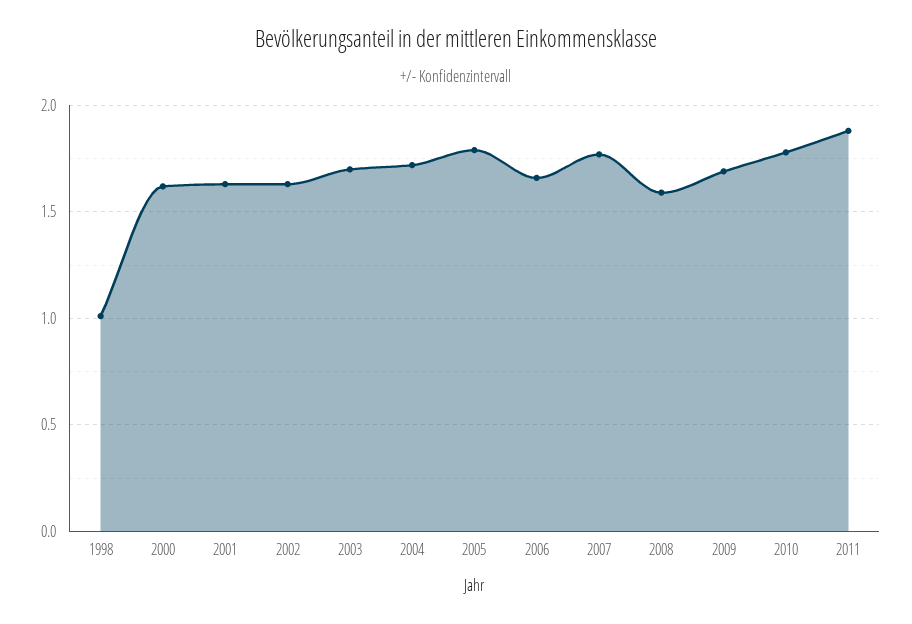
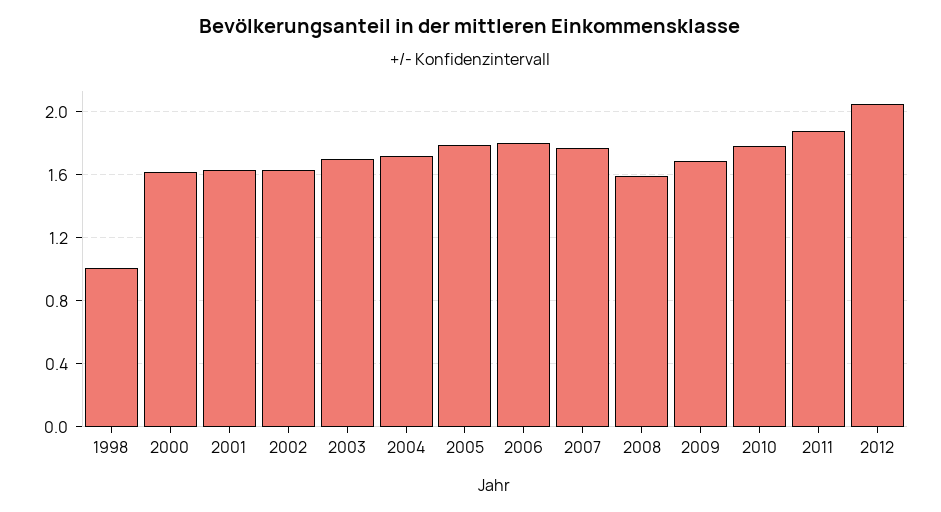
2006: 1.65 -> 1.8
2012: none -> 2.05

